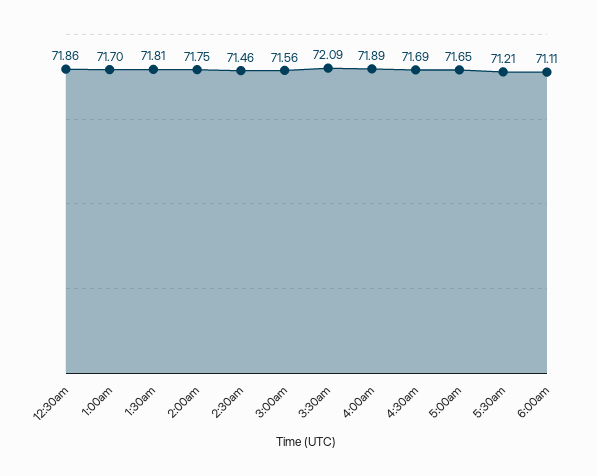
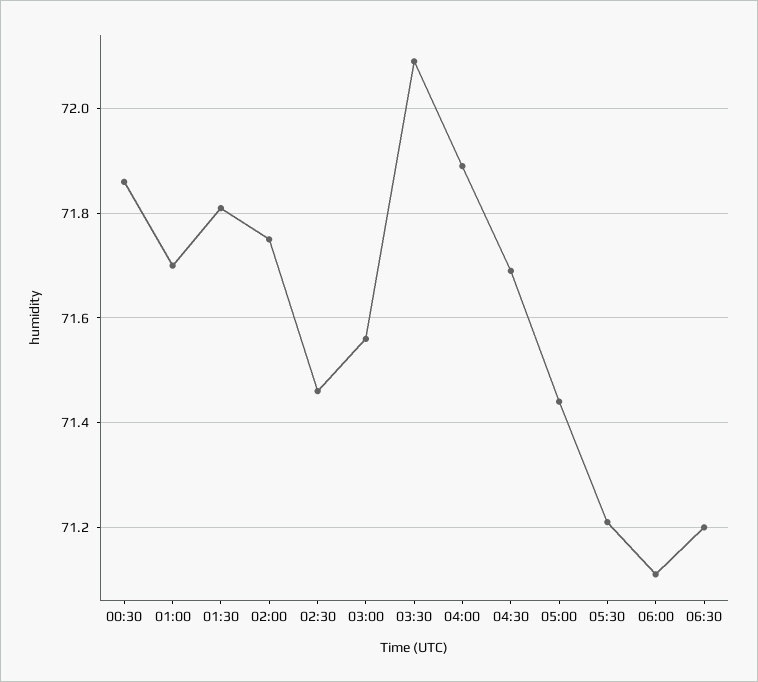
5:00am: 71.65 -> 71.45
06:30: none -> 71.2

